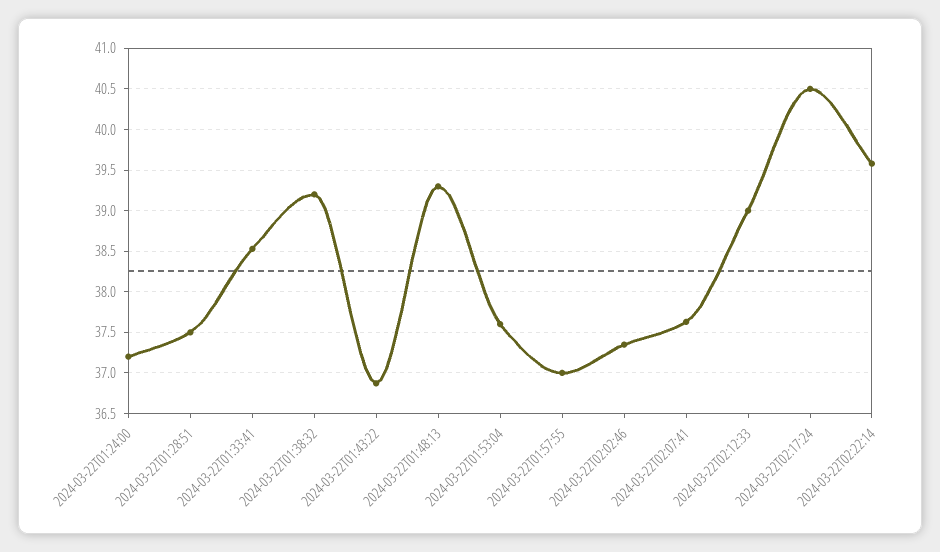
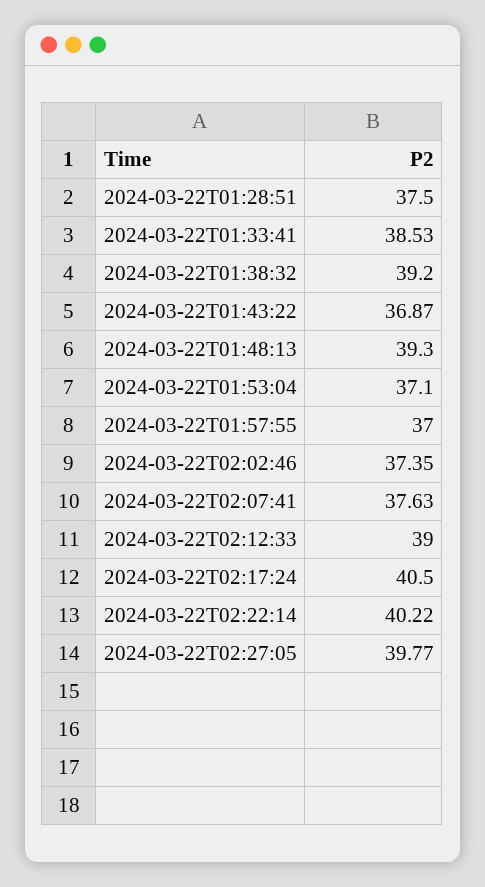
2024-03-22T01:24:00: 37.2 -> none
2024-03-22T01:53:04: 37.6 -> 37.1
2024-03-22T02:22:14: 39.6 -> 40.22
2024-03-22T02:27:05: none -> 39.77

